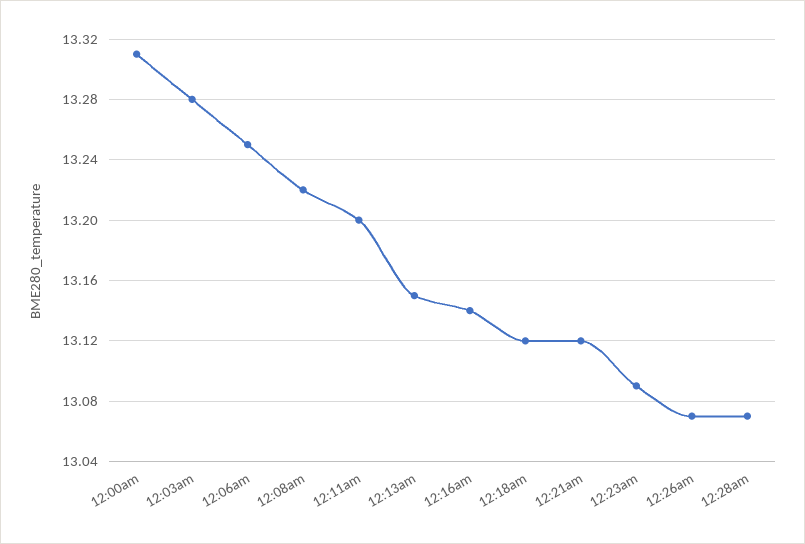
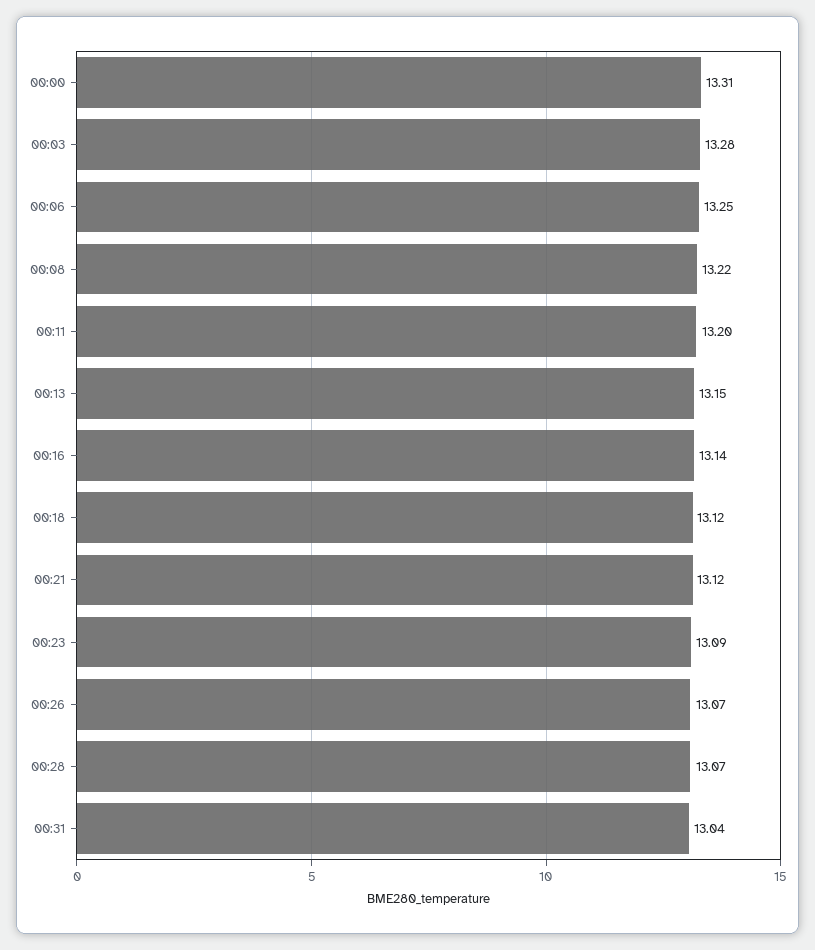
00:31: none -> 13.04

